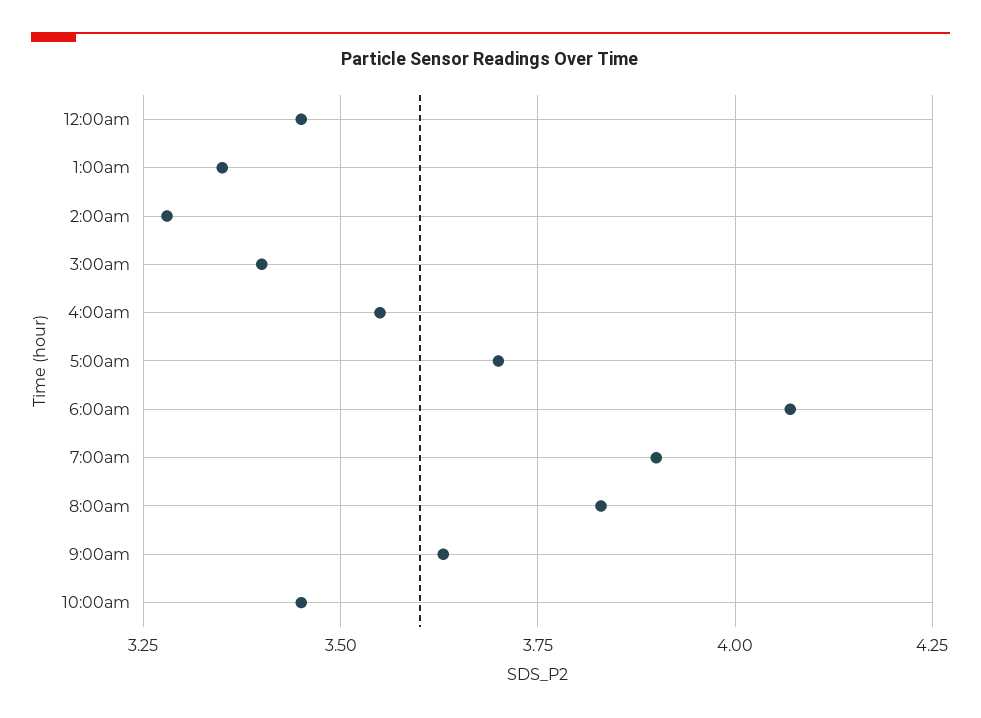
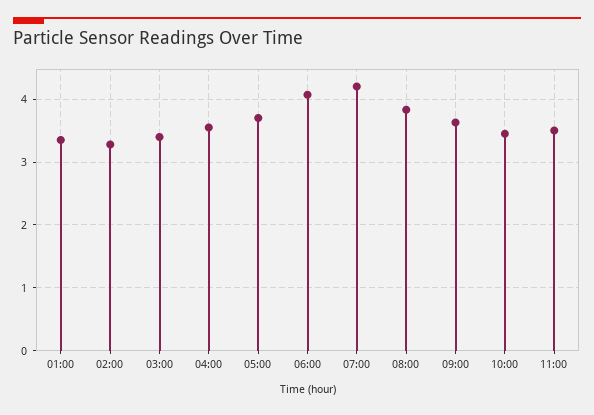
12:00am: 3.45 -> none
7:00am: 3.9 -> 4.2
11:00: none -> 3.5

